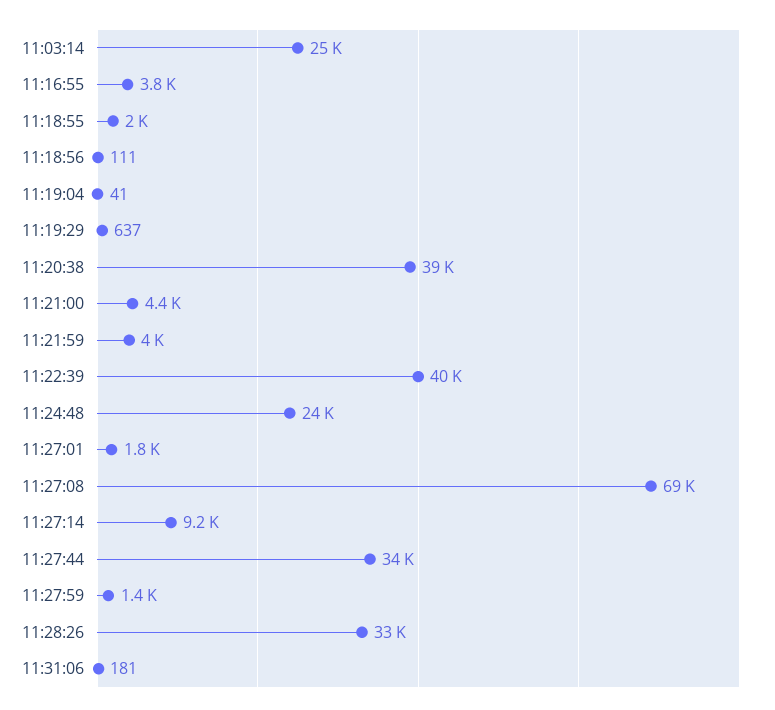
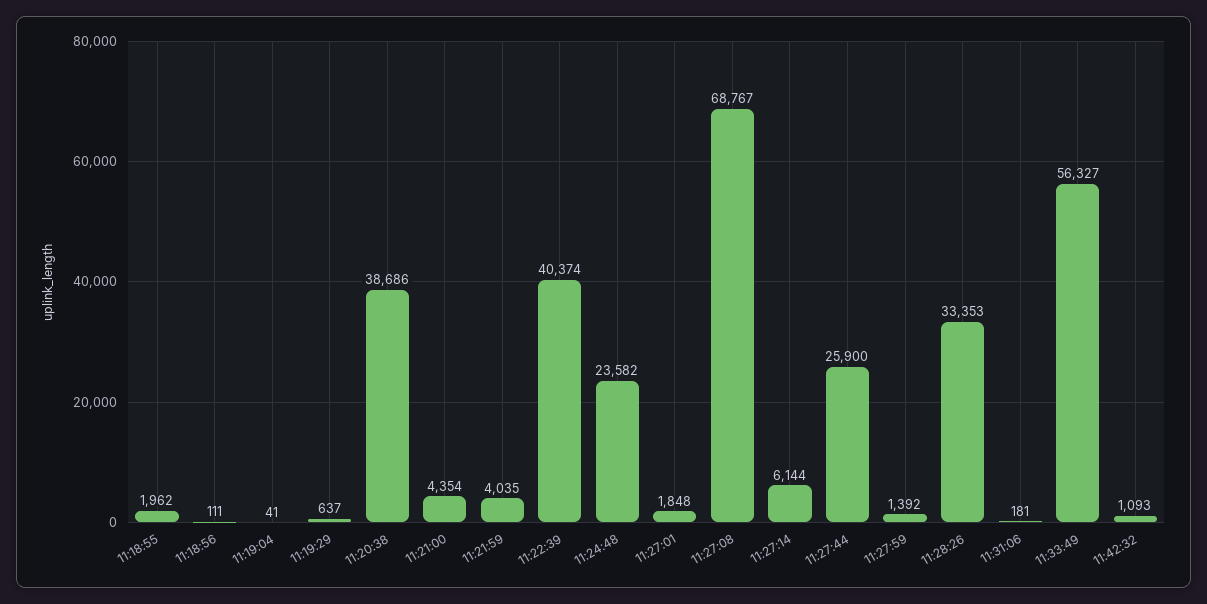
11:03:14: 25000 -> none
11:16:55: 3800 -> none
11:27:14: 9200 -> 6144
11:27:44: 34000 -> 25900
11:33:49: none -> 56327
11:42:32: none -> 1093

